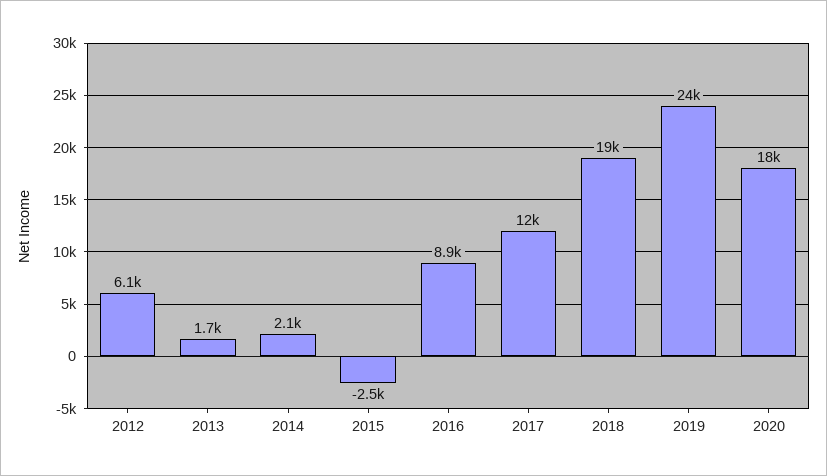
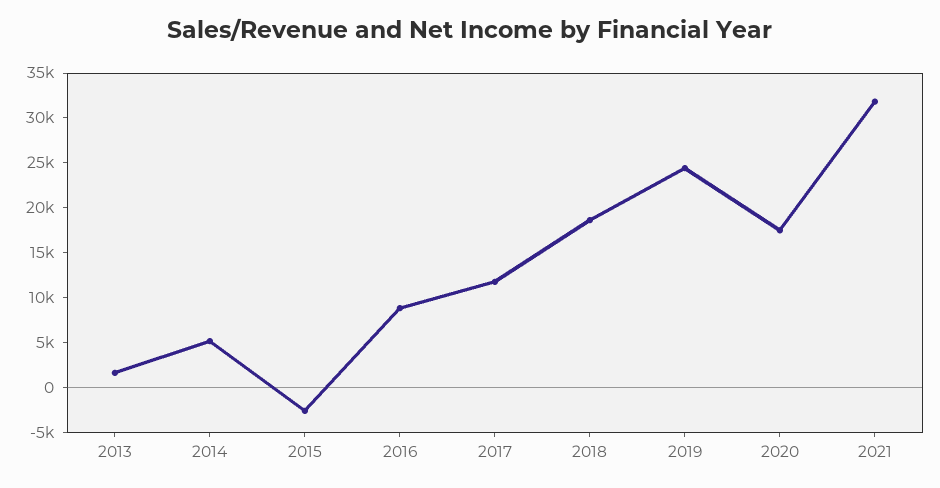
2012: 6100 -> none
2014: 2100 -> 5000
2021: none -> 32000

